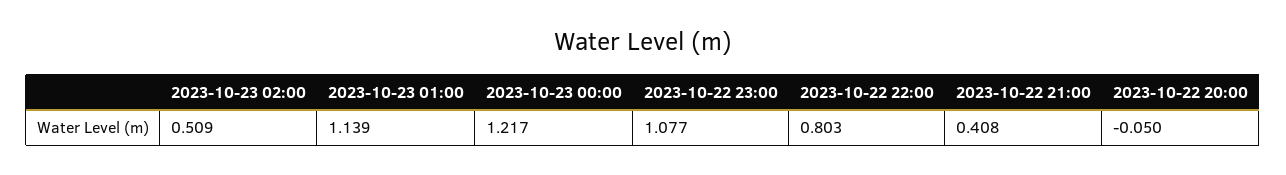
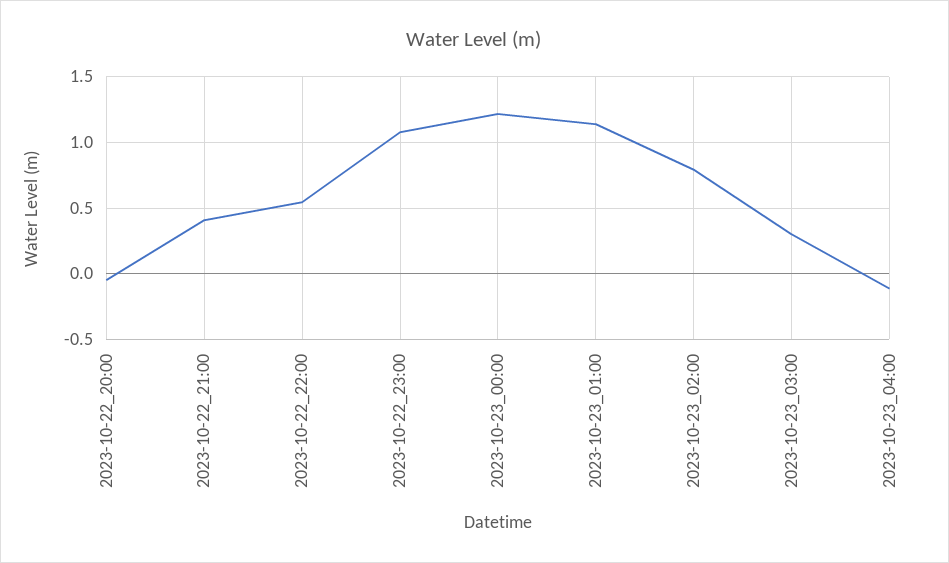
2023-10-23 02:00: 0.509 -> 0.8
2023-10-22 22:00: 0.803 -> 0.55
2023-10-23_03:00: none -> 0.3
2023-10-23_04:00: none -> -0.1

